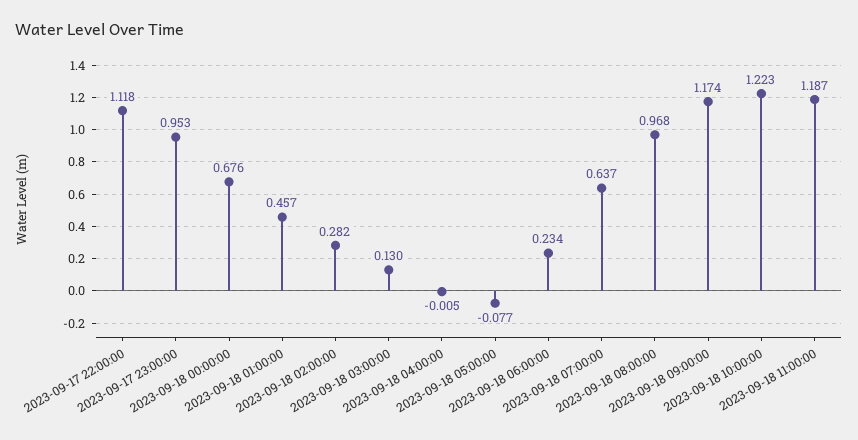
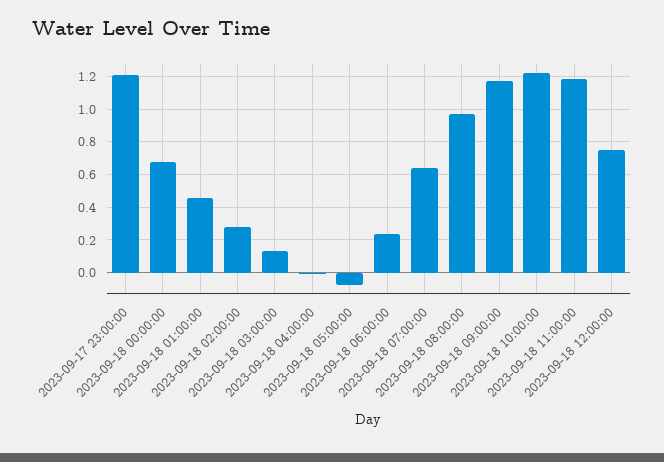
2023-09-17 22:00:00: 1.118 -> none
2023-09-17 23:00:00: 0.953 -> 1.2
2023-09-18 12:00:00: none -> 0.75

